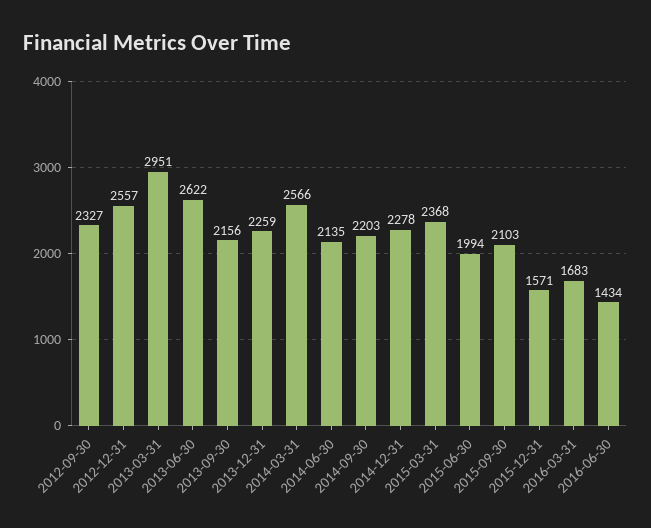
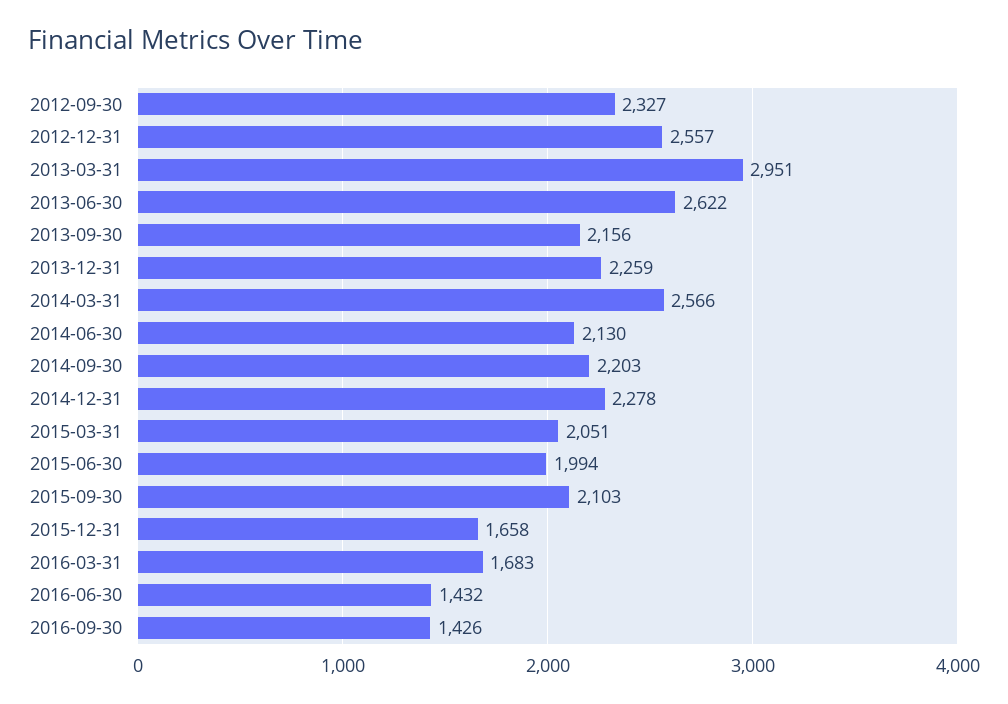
2014-06-30: 2135 -> 2130
2015-03-31: 2368 -> 2051
2015-12-31: 1571 -> 1658
2016-06-30: 1434 -> 1432
2016-09-30: none -> 1426

